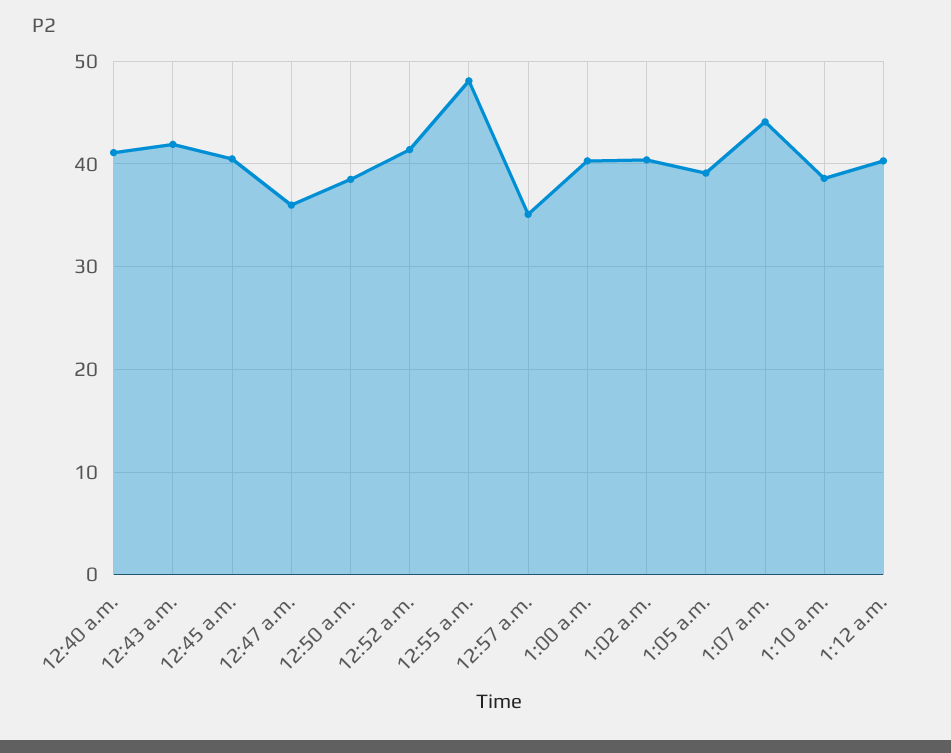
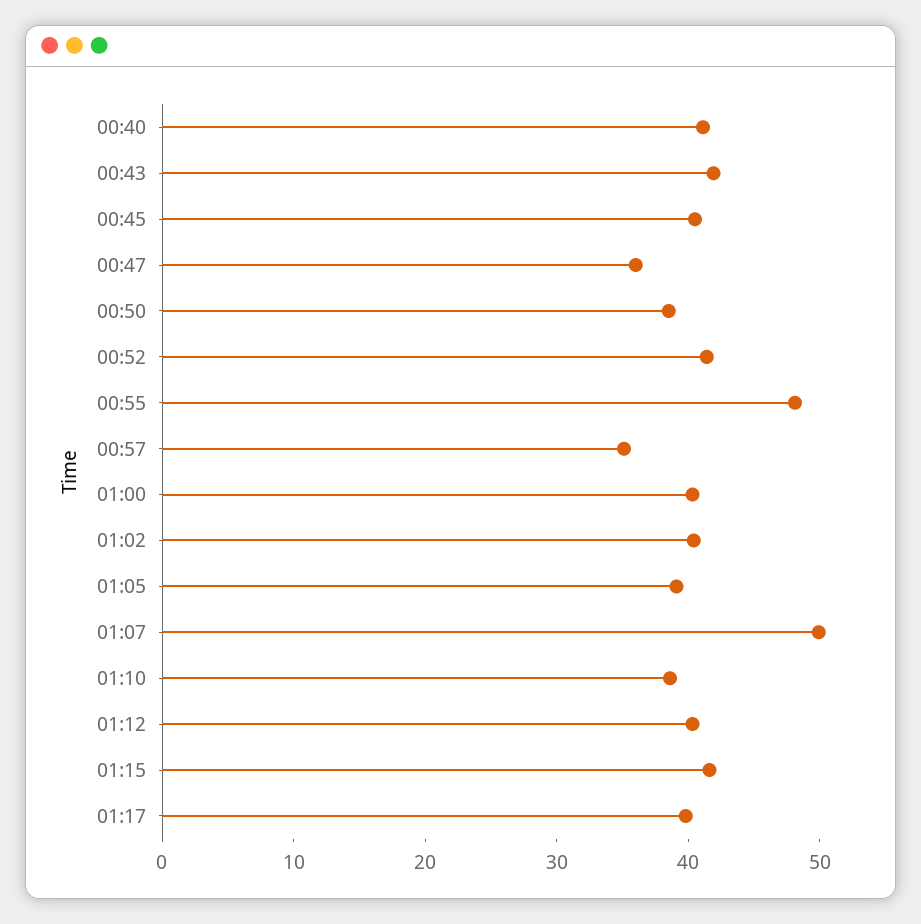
1:07 a.m.: 44 -> 50
01:15: none -> 42
01:17: none -> 40

